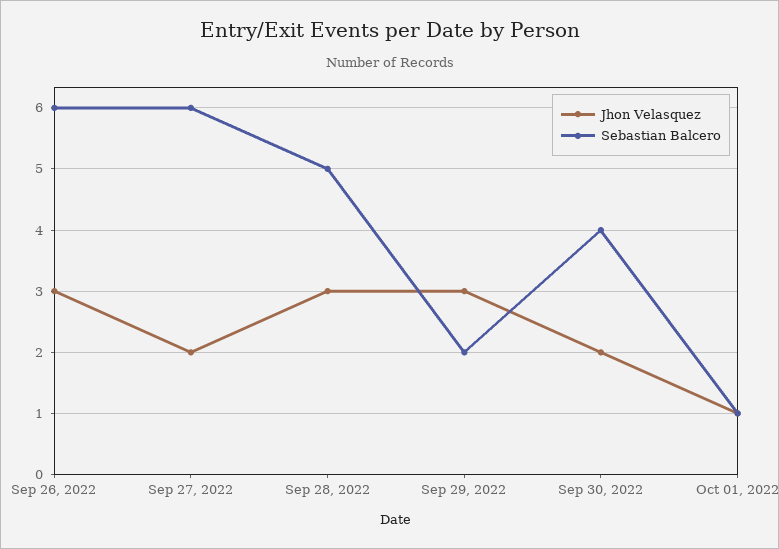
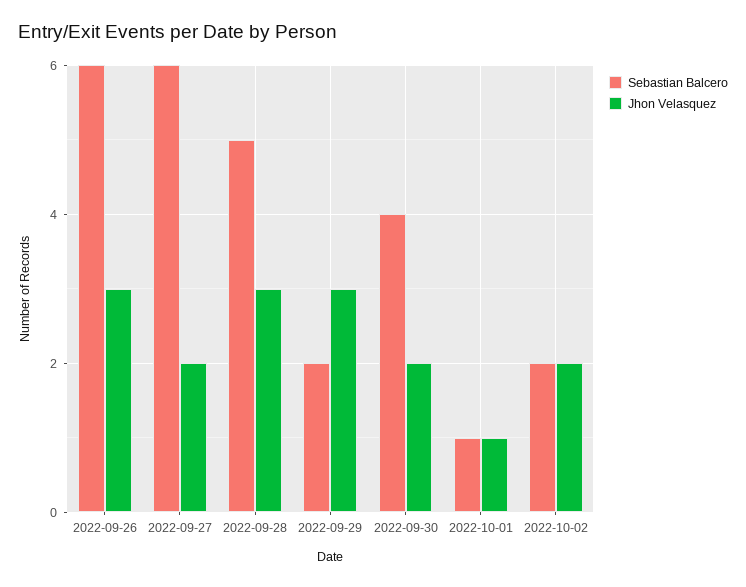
Sebastian Balcero, 2022-10-02: none -> 2
Jhon Velasquez, 2022-10-02: none -> 2

